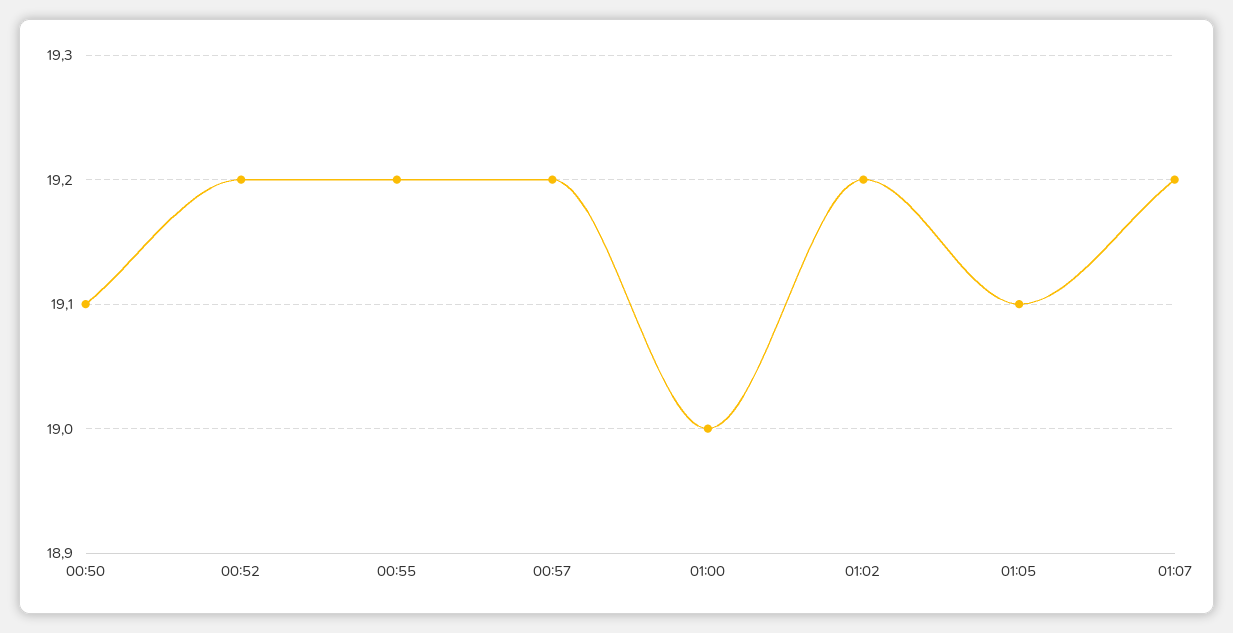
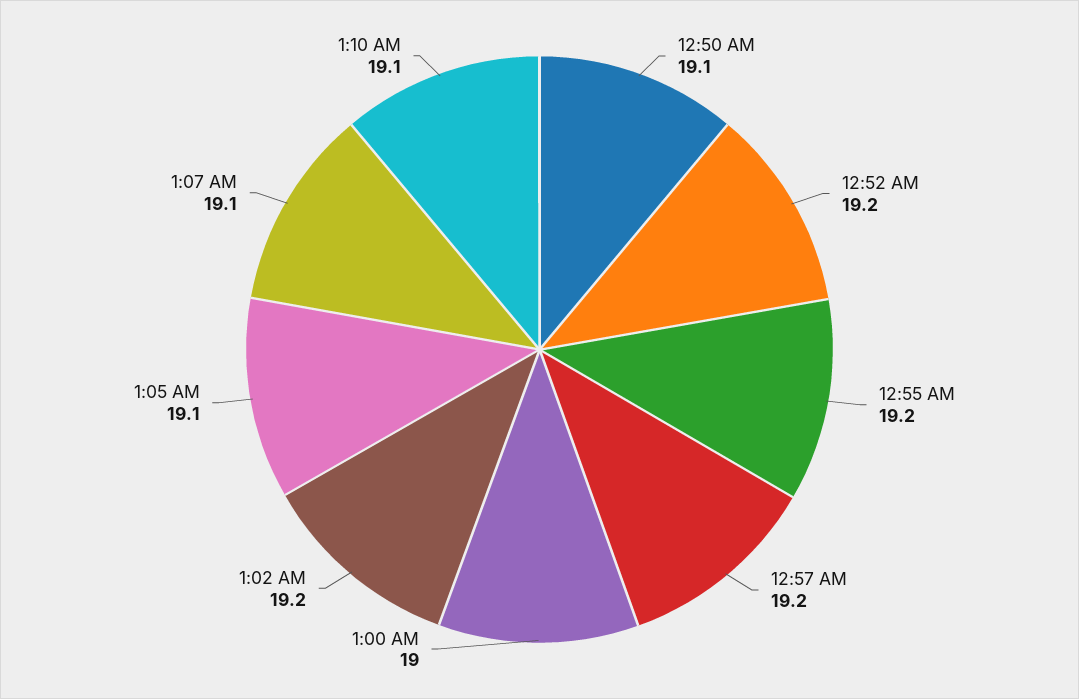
01:07: 19.2 -> 19.1
1:10 AM: none -> 19.1

